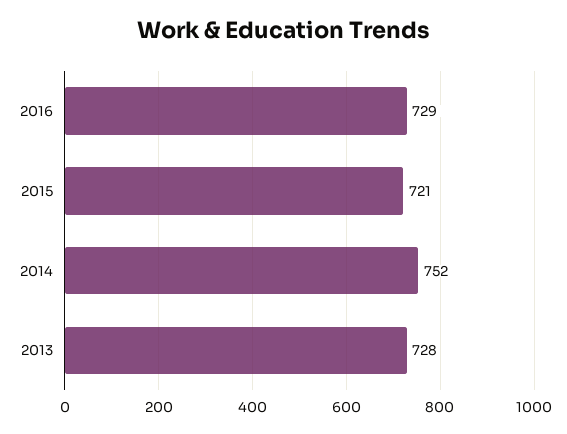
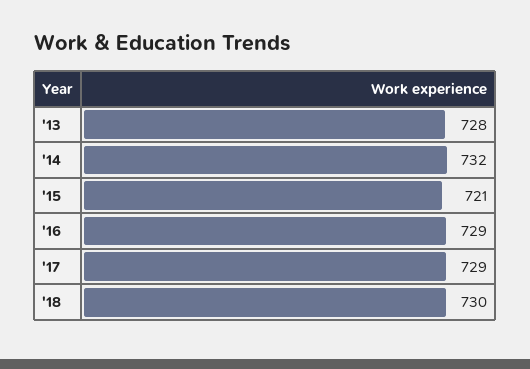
2014: 752 -> 732
'17: none -> 729
'18: none -> 730

